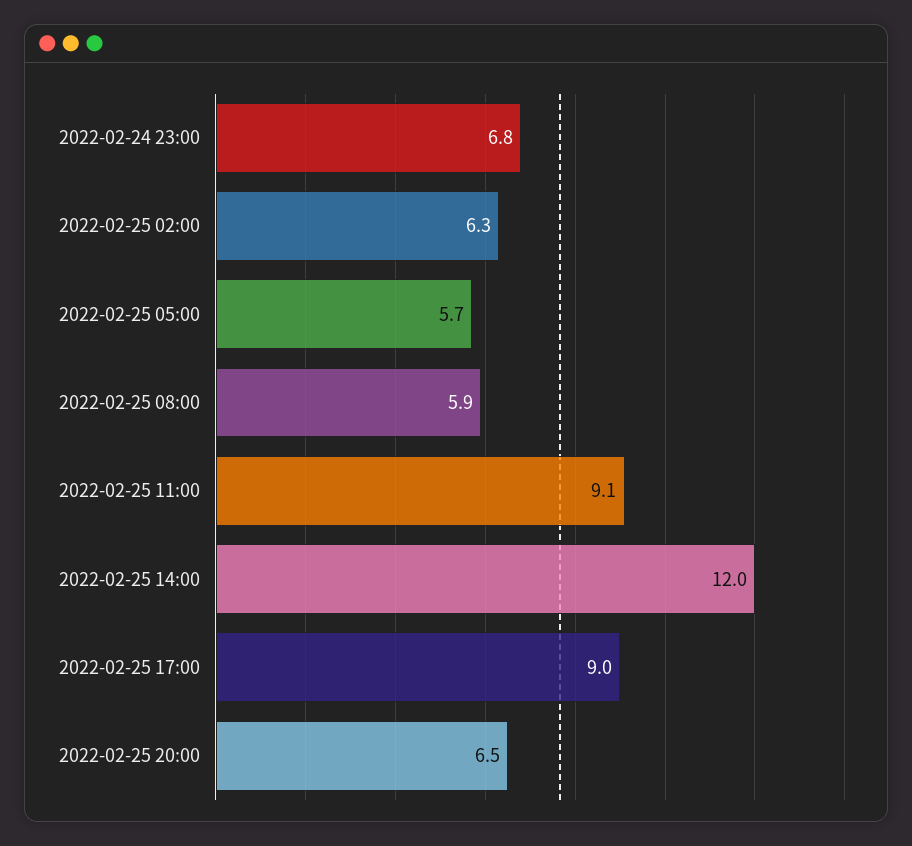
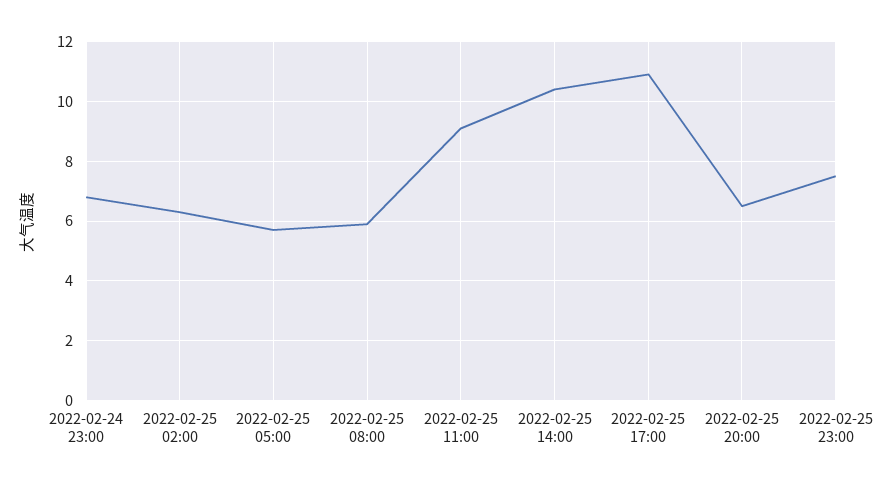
2022-02-25 14:00: 12 -> 10.5
2022-02-25 17:00: 9 -> 11
2022-02-25 23:00: none -> 7.5

